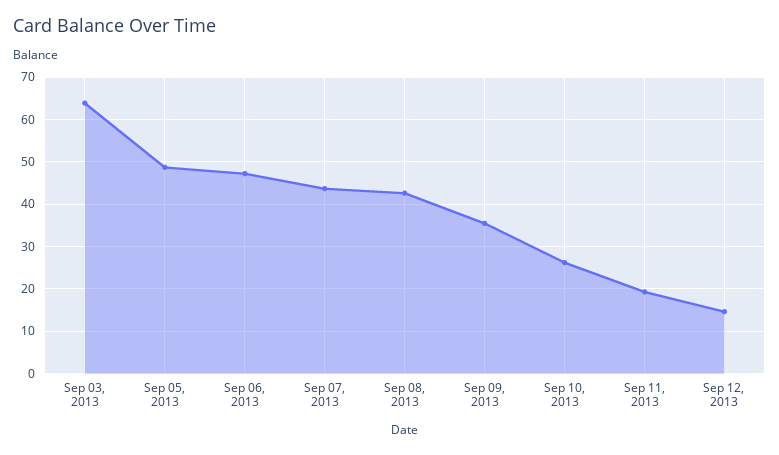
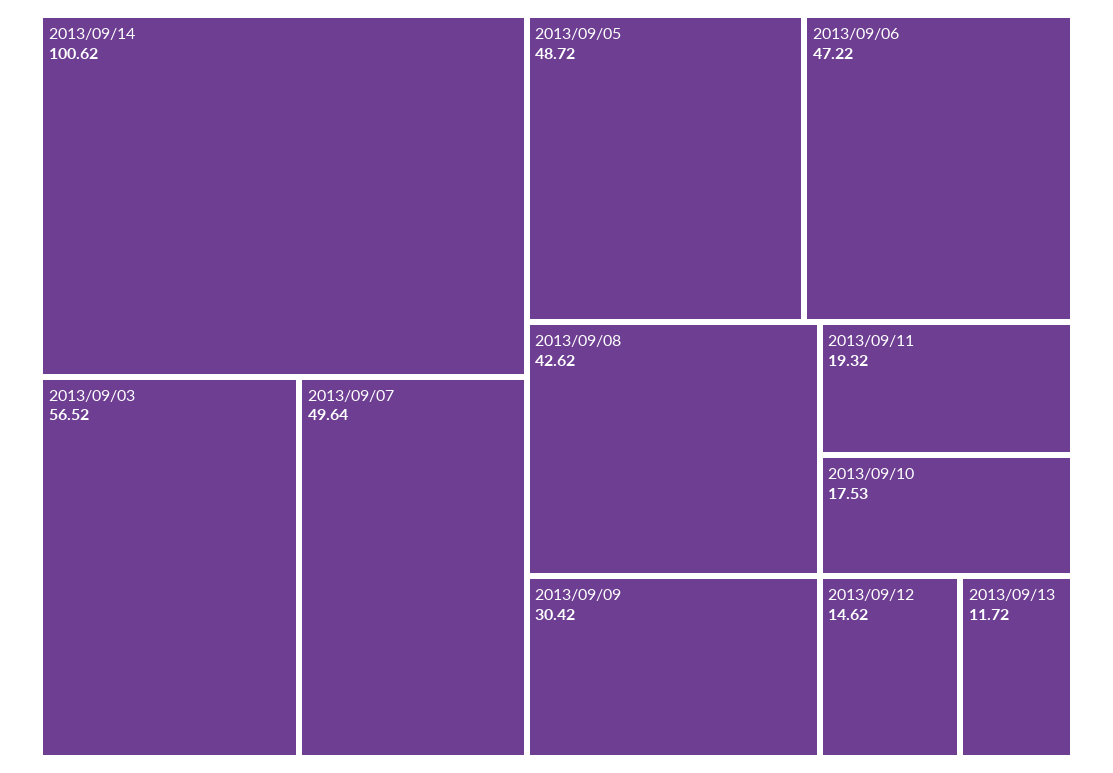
Sep 03, 2013: 64 -> 56.52
Sep 07, 2013: 44 -> 49.64
Sep 09, 2013: 36 -> 30.42
Sep 10, 2013: 26 -> 17.53
2013/09/14: none -> 100.62
2013/09/13: none -> 11.72

